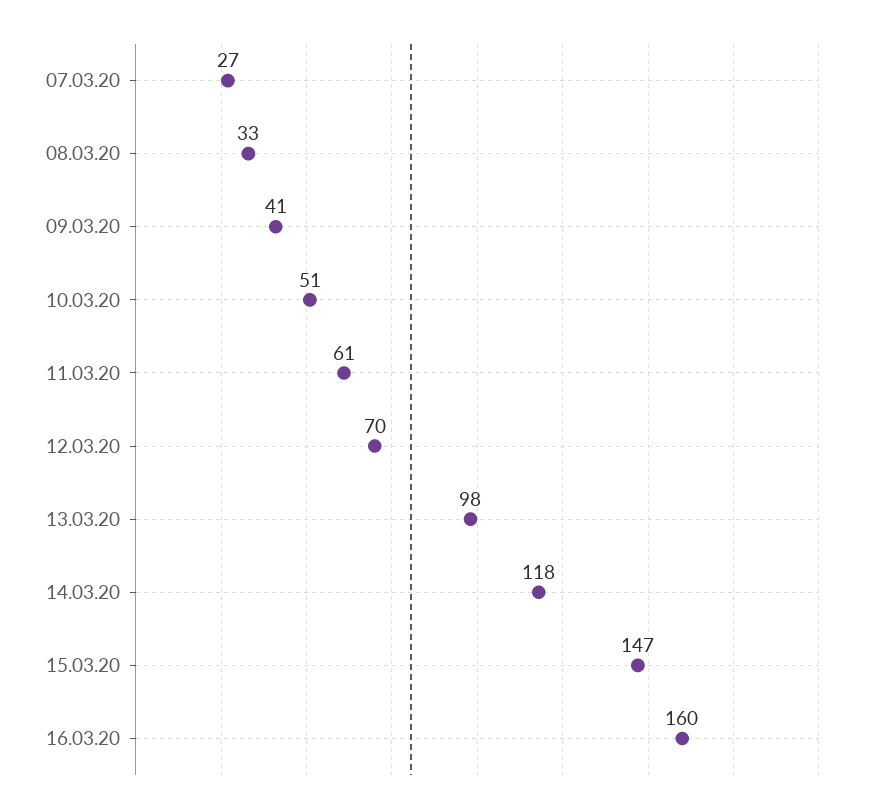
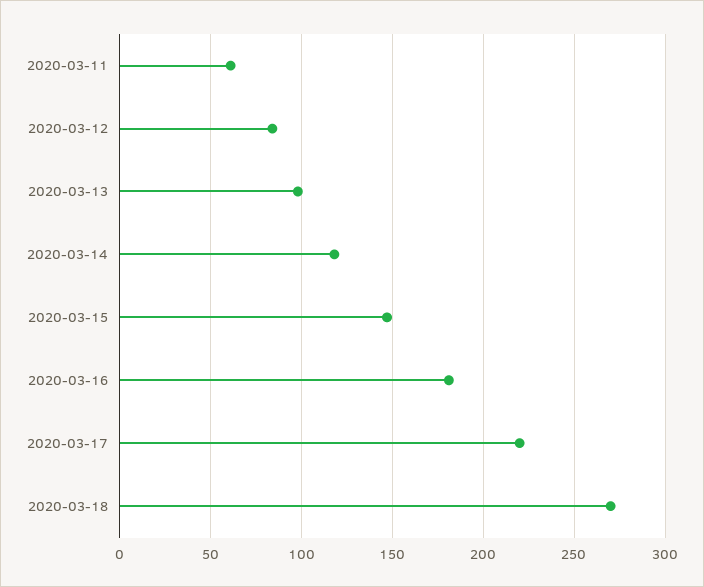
07.03.20: 27 -> none
08.03.20: 33 -> none
09.03.20: 41 -> none
10.03.20: 51 -> none
12.03.20: 70 -> 85
16.03.20: 160 -> 180
2020-03-17: none -> 220
2020-03-18: none -> 270

